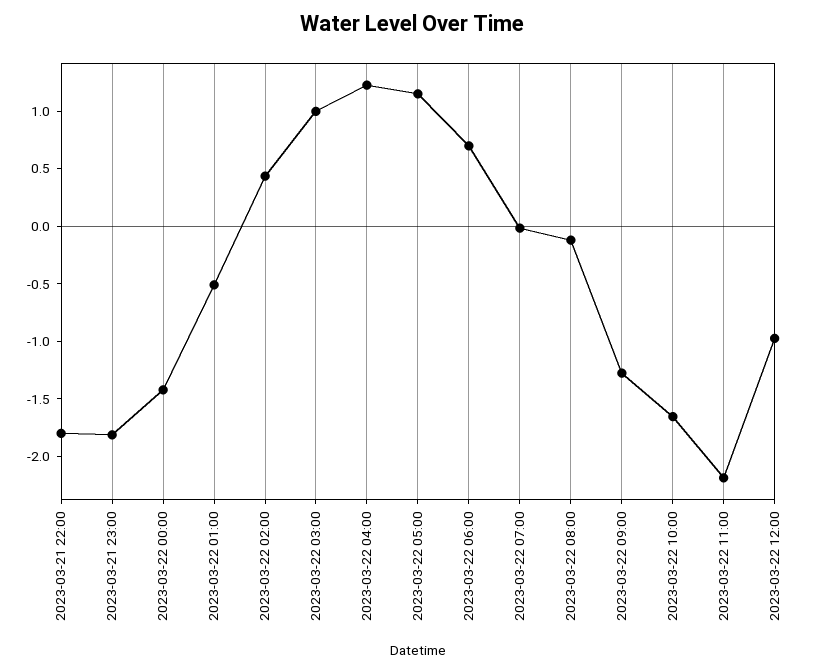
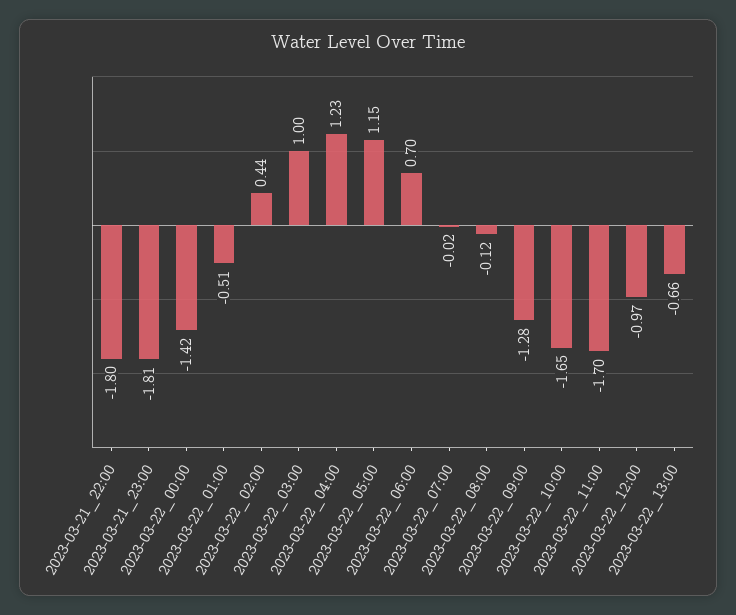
2023-03-22 11:00: -2.2 -> -1.7
2023-03-22_13:00: none -> -0.66

